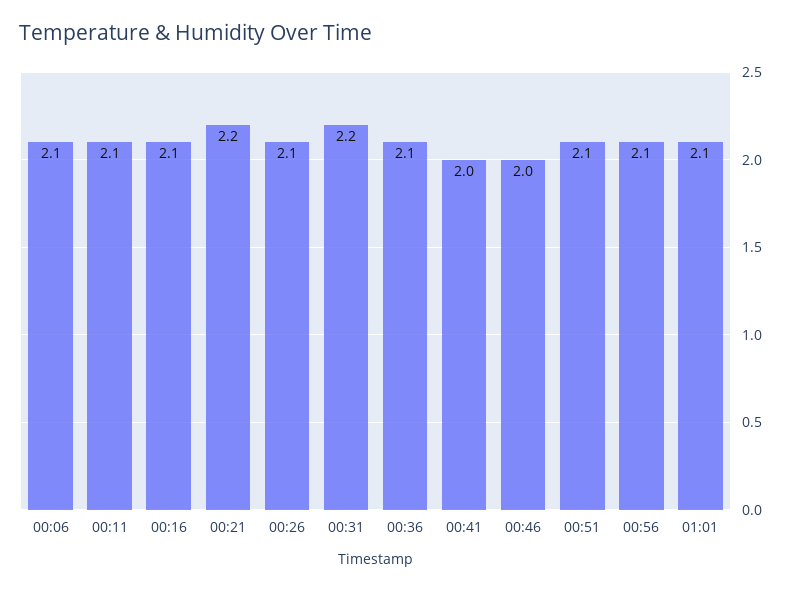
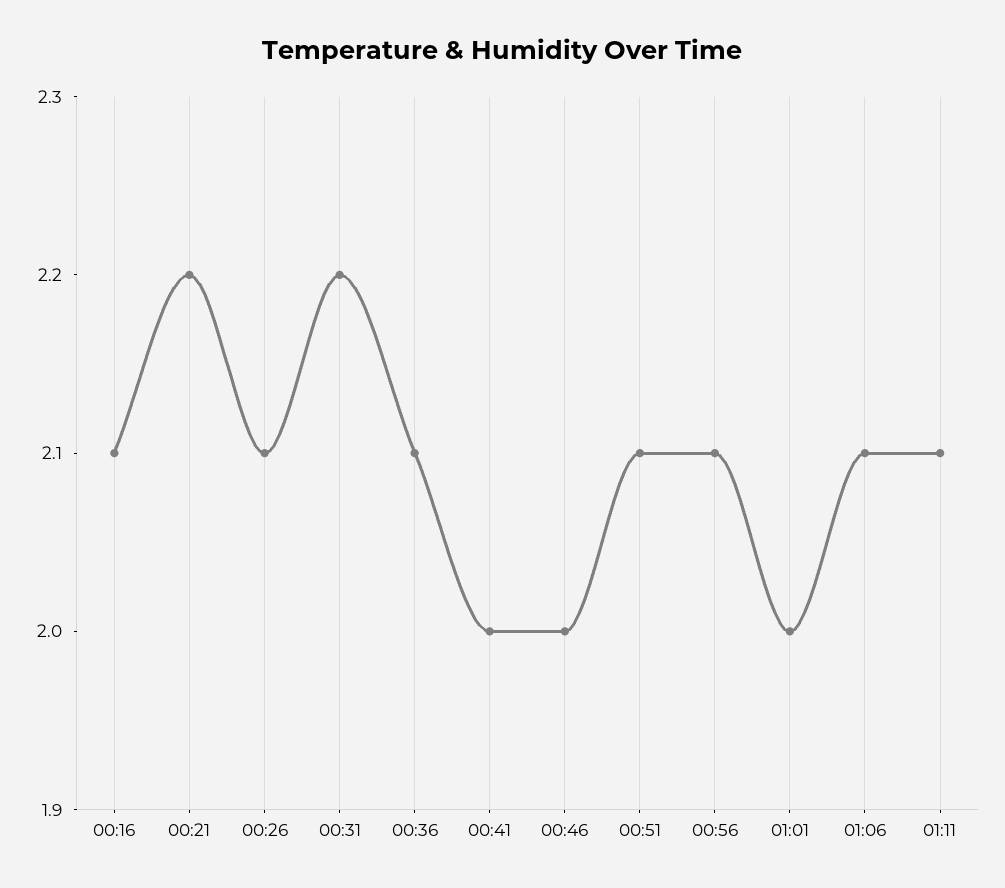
00:06: 2.1 -> none
00:11: 2.1 -> none
01:01: 2.1 -> 2
01:06: none -> 2.1
01:11: none -> 2.1

